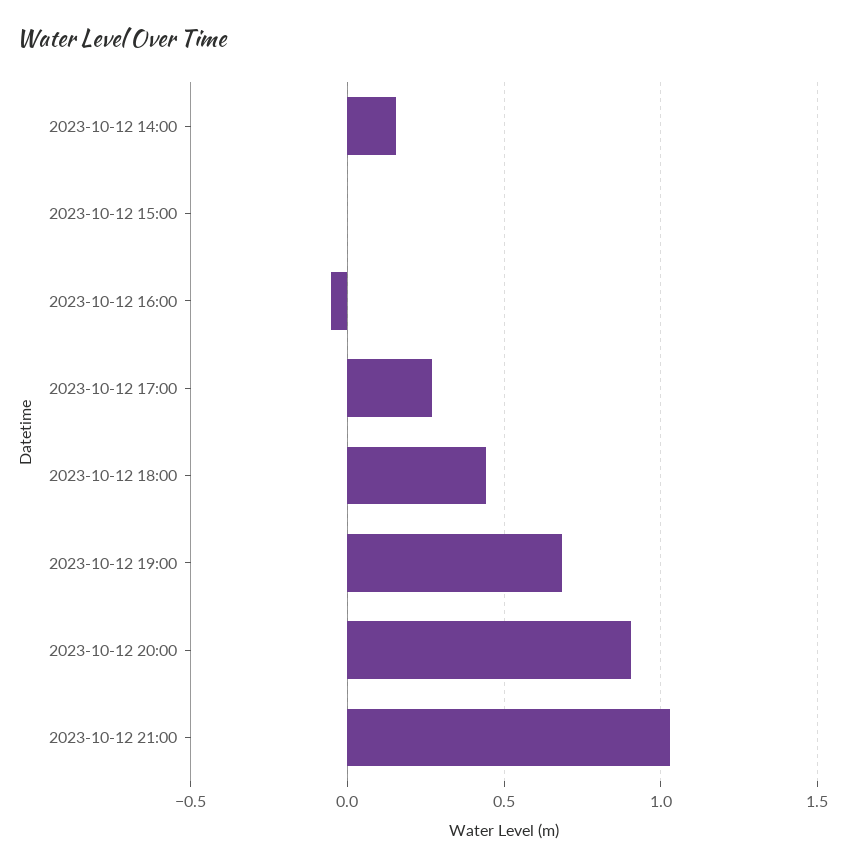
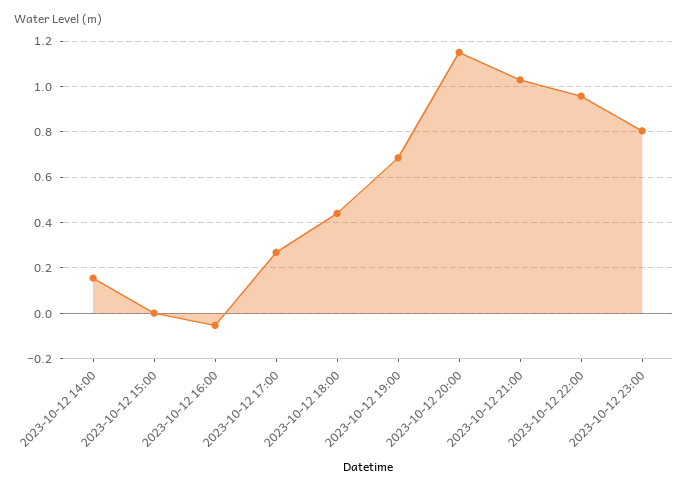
2023-10-12 20:00: 0.9 -> 1.15
2023-10-12 22:00: none -> 0.95
2023-10-12 23:00: none -> 0.8

